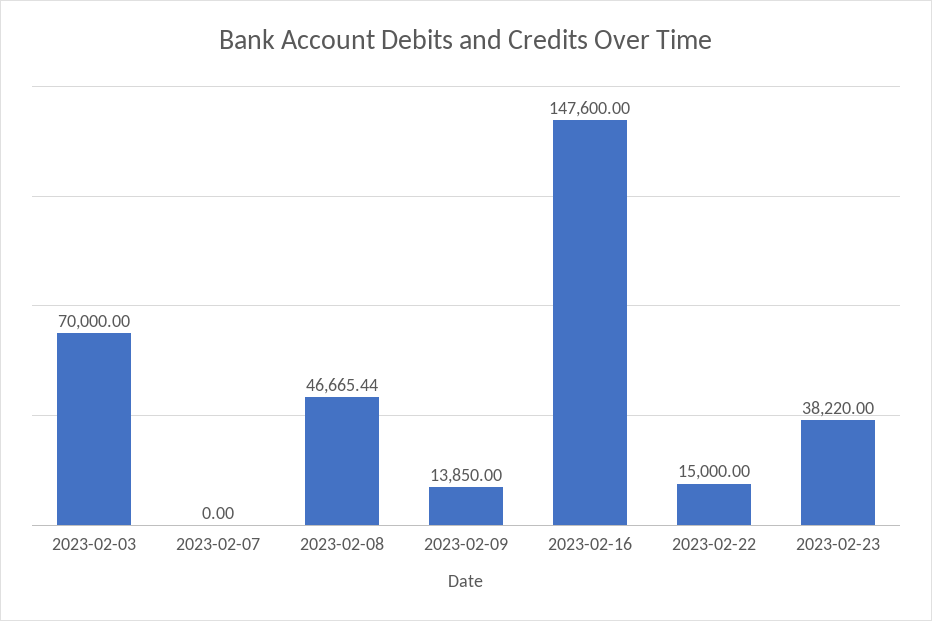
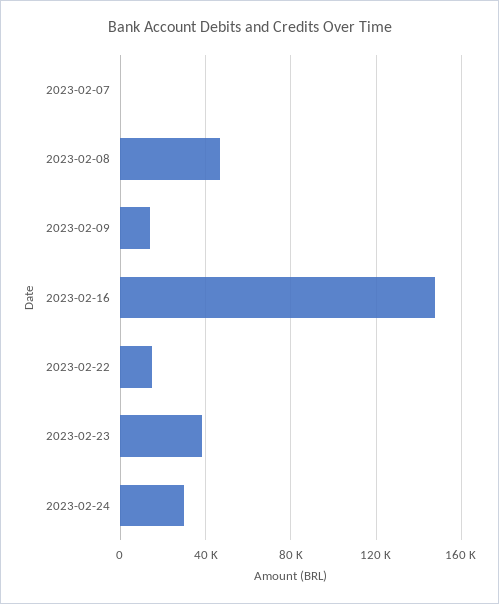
2023-02-03: 70000 -> none
2023-02-24: none -> 30000

